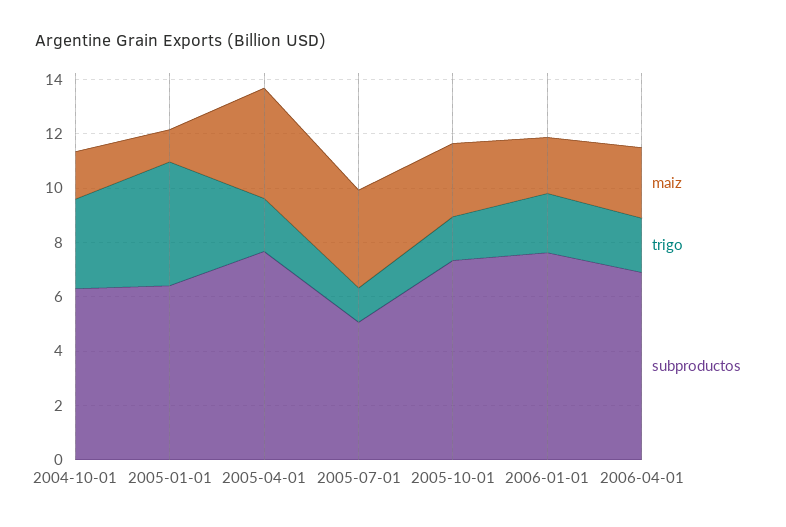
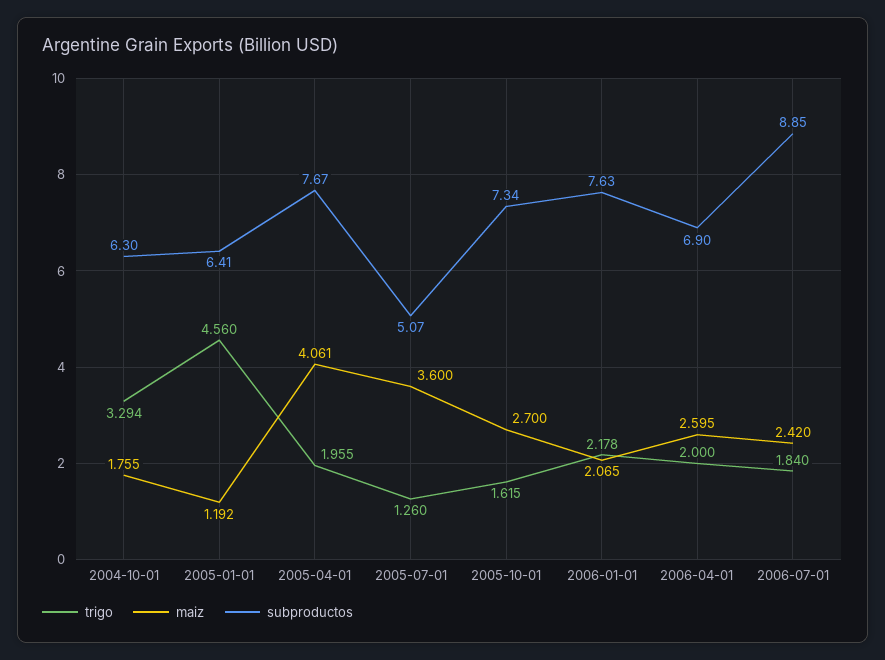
trigo, 2006-07-01: none -> 1.84
maiz, 2006-07-01: none -> 2.42
subproductos, 2006-07-01: none -> 8.85

